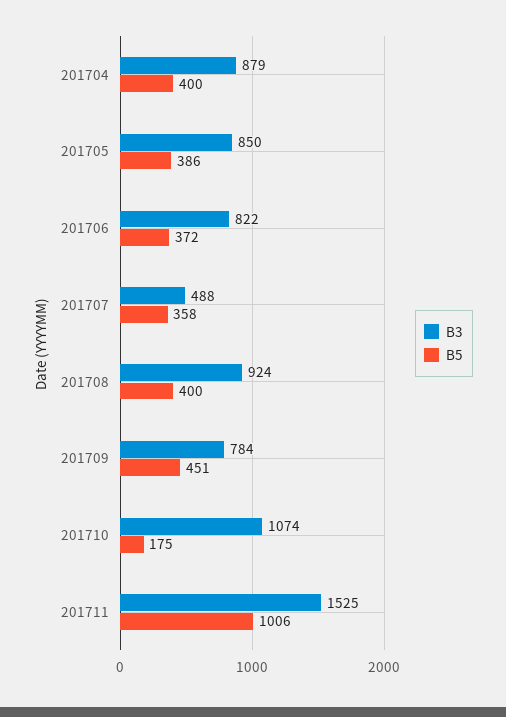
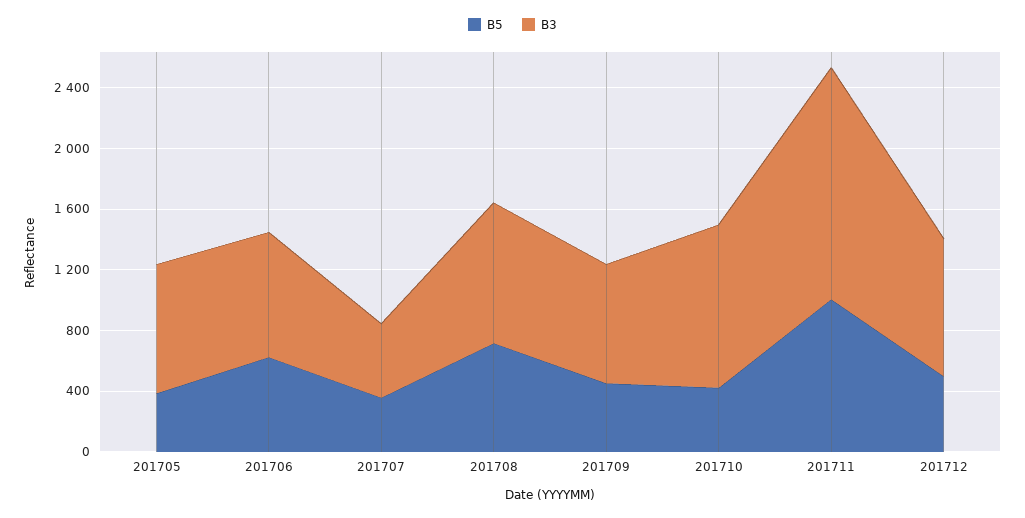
B3, 201704: 879 -> none
B5, 201704: 400 -> none
B5, 201706: 372 -> 600
B5, 201708: 400 -> 700
B5, 201710: 175 -> 400
B5, 201712: none -> 500
B3, 201712: none -> 900

